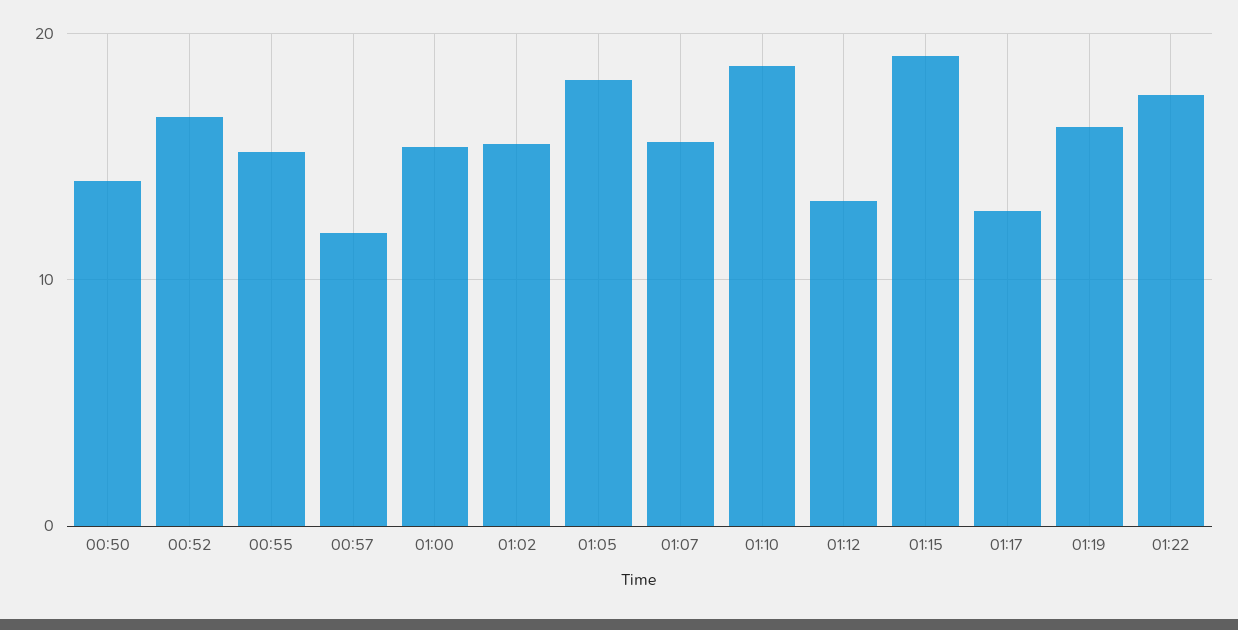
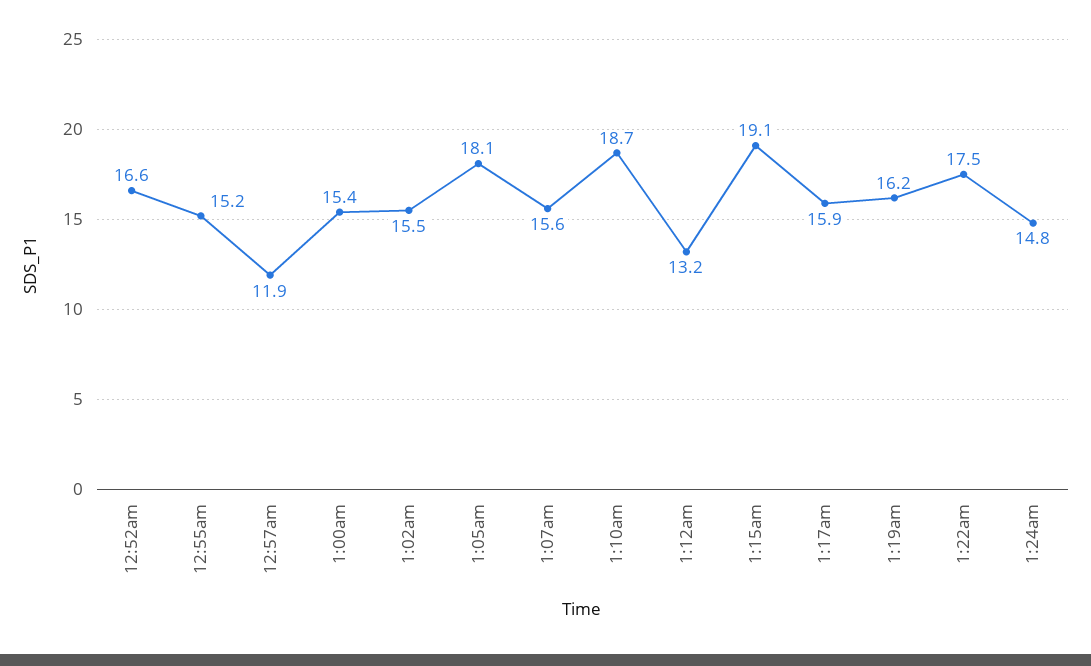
00:50: 14 -> none
01:17: 13 -> 15.9
1:24am: none -> 14.8

